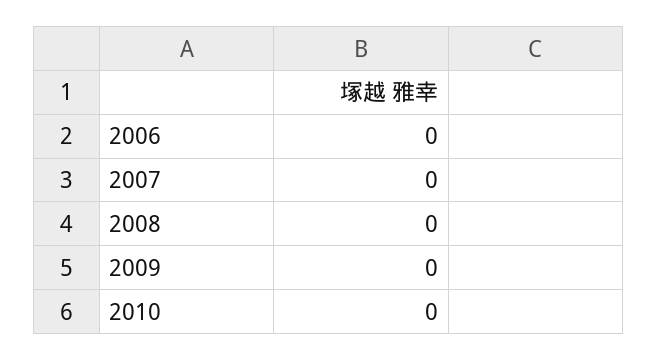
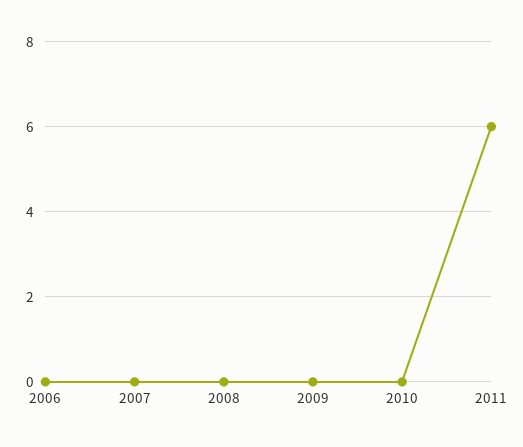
2011: none -> 6

